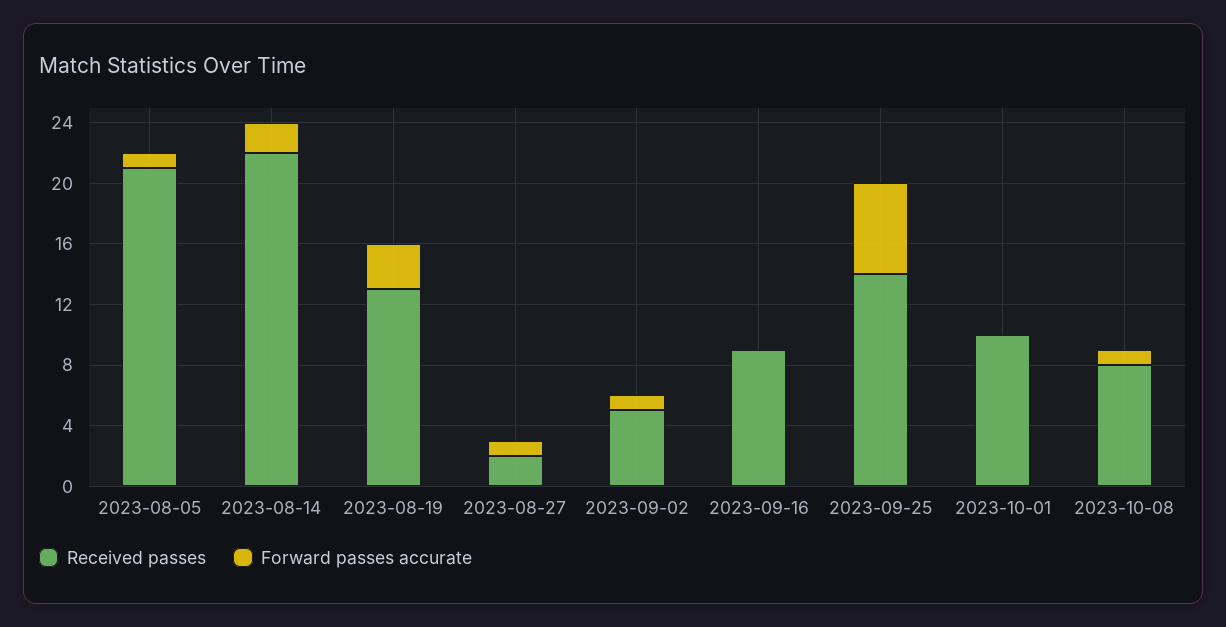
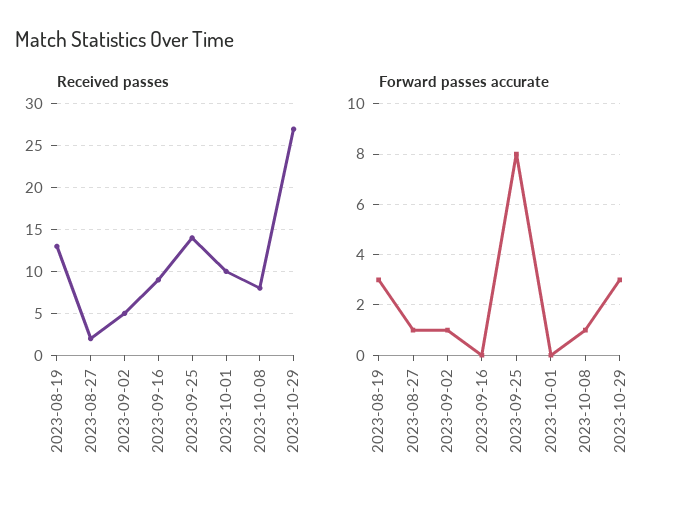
Received passes, 2023-08-05: 21 -> none
Forward passes accurate, 2023-08-05: 1 -> none
Received passes, 2023-08-14: 22 -> none
Forward passes accurate, 2023-08-14: 2 -> none
Forward passes accurate, 2023-09-25: 6 -> 8
Received passes, 2023-10-29: none -> 27
Forward passes accurate, 2023-10-29: none -> 3

